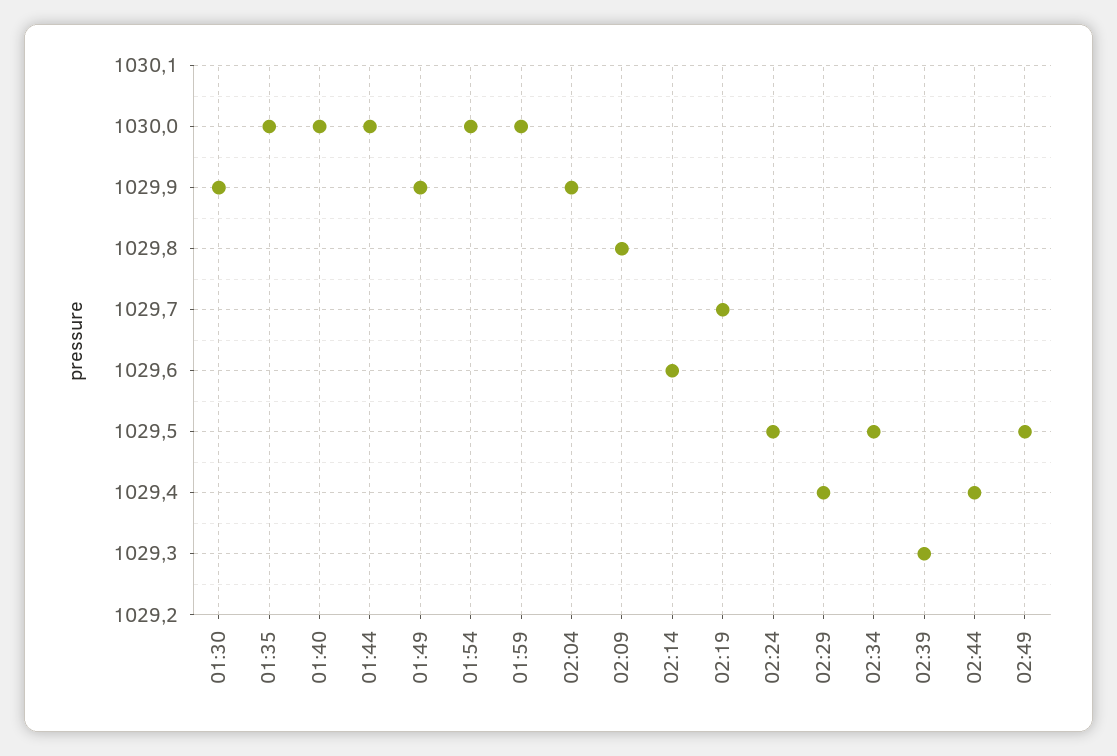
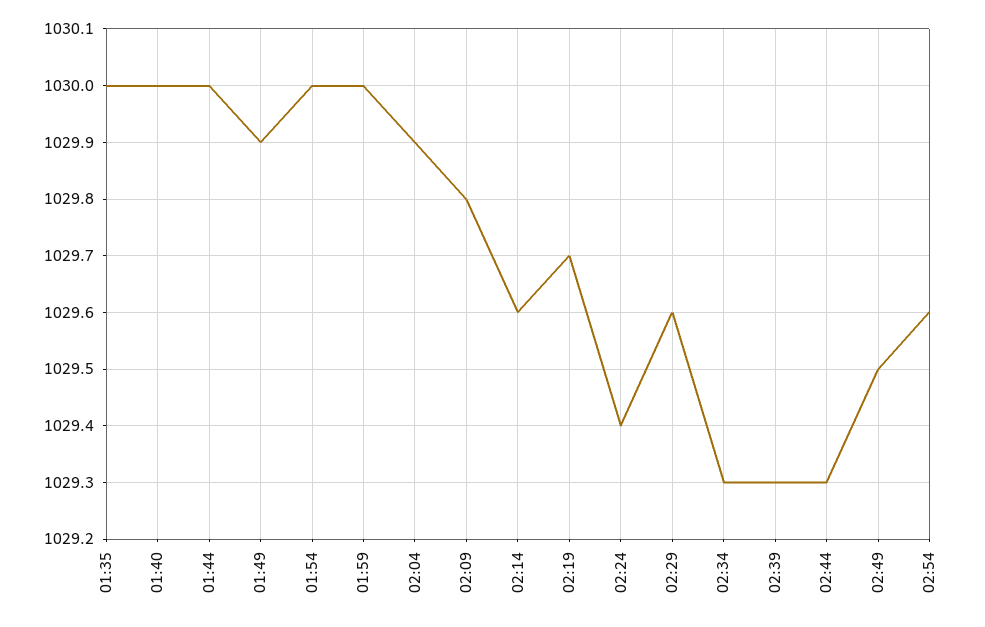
01:30: 1029.9 -> none
02:24: 1029.5 -> 1029.4
02:29: 1029.4 -> 1029.6
02:34: 1029.5 -> 1029.3
02:44: 1029.4 -> 1029.3
02:54: none -> 1029.6

